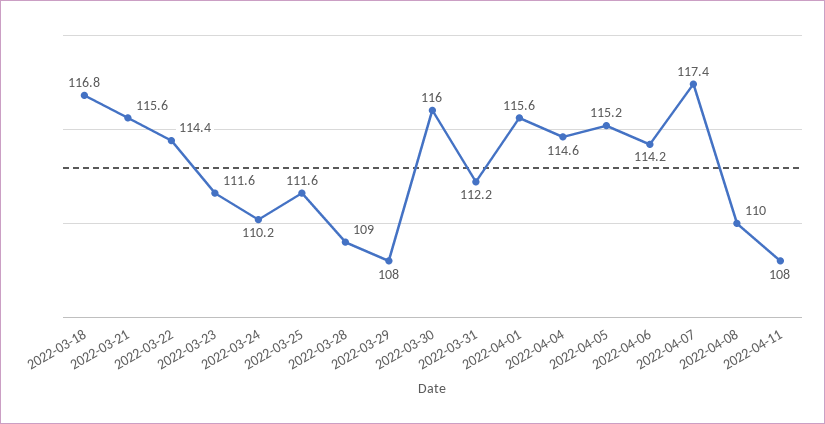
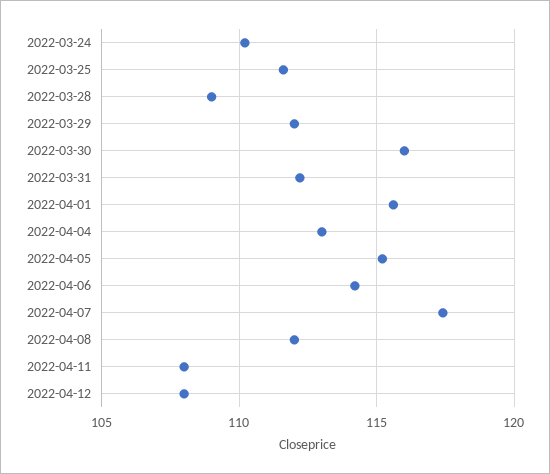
2022-03-18: 116.8 -> none
2022-03-21: 115.6 -> none
2022-03-22: 114.4 -> none
2022-03-23: 111.6 -> none
2022-03-29: 108 -> 112
2022-04-04: 114.6 -> 113
2022-04-08: 110 -> 112
2022-04-12: none -> 108

